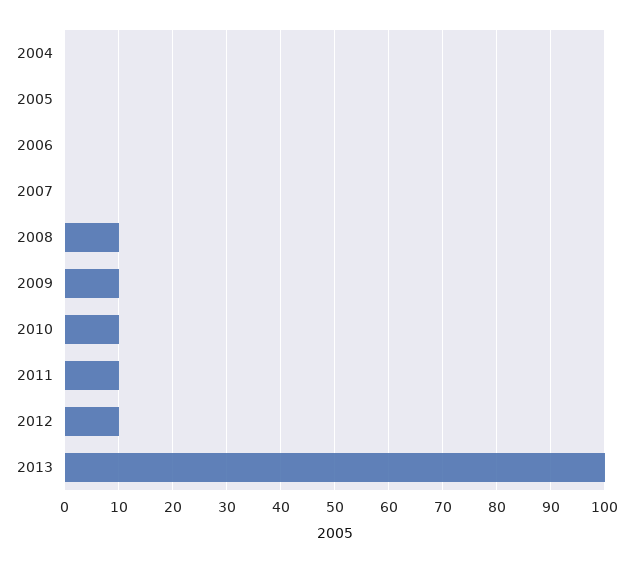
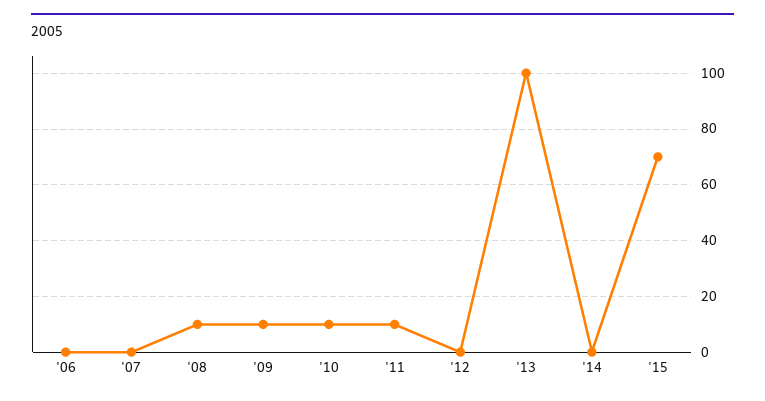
2004: 0 -> none
2005: 0 -> none
2012: 10 -> 0
'14: none -> 0
'15: none -> 70

